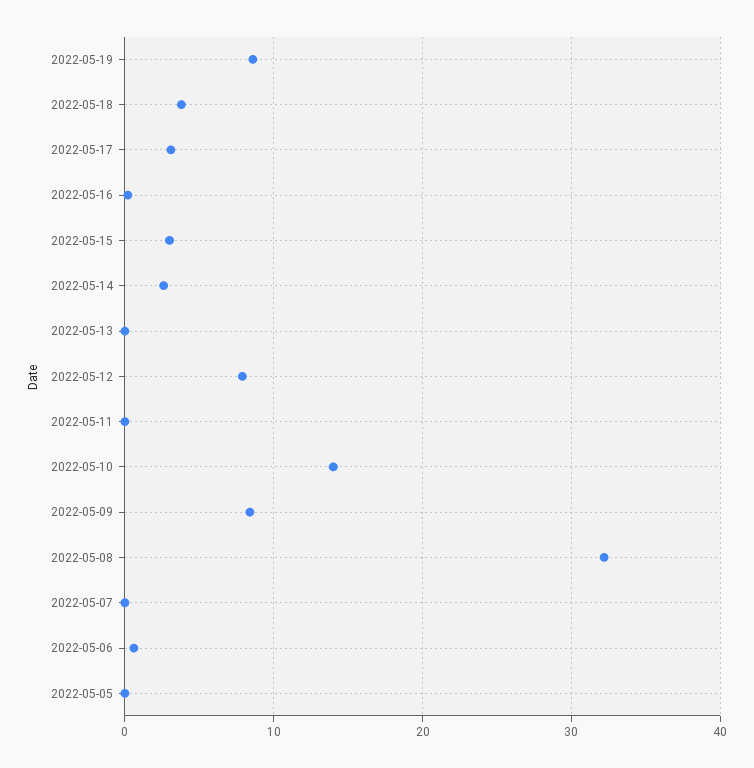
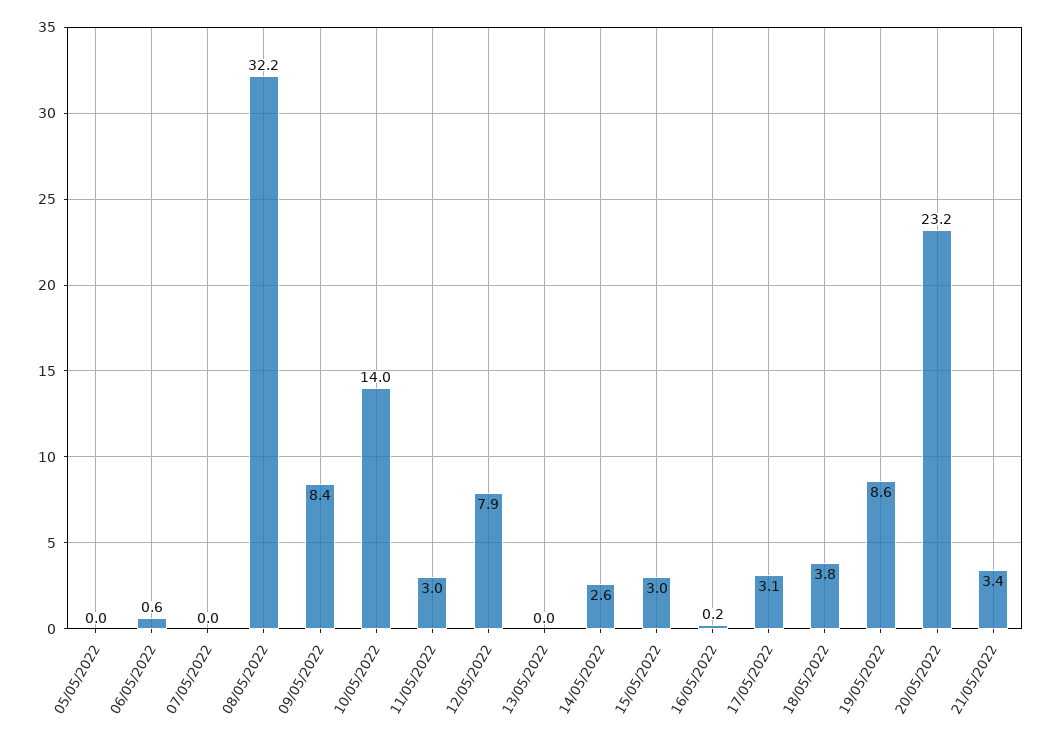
2022-05-11: 0 -> 3
20/05/2022: none -> 23.2
21/05/2022: none -> 3.4

